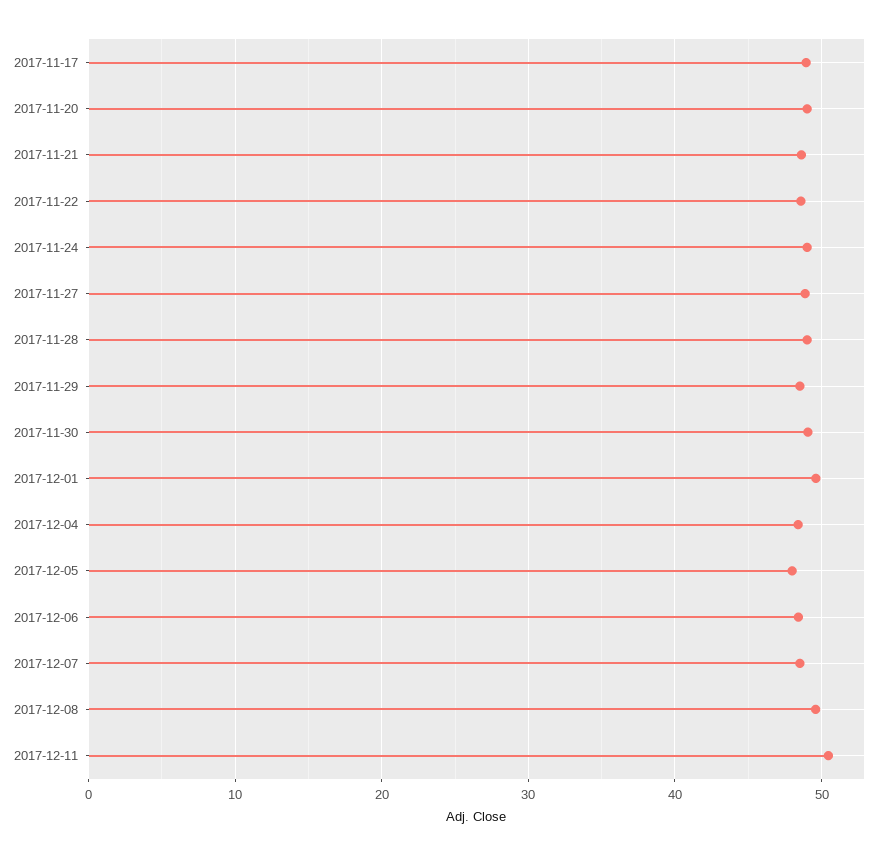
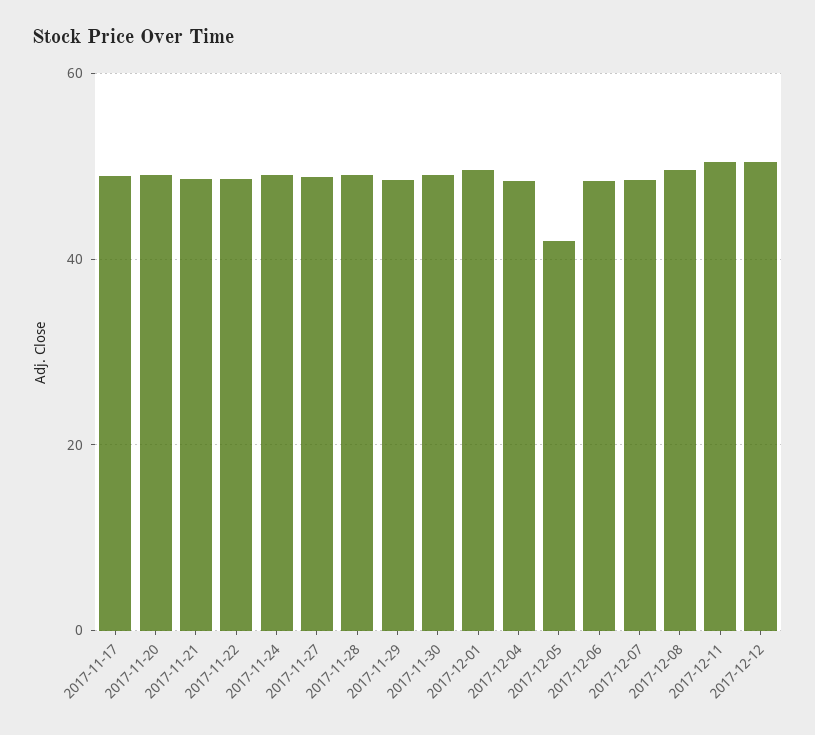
2017-12-05: 48 -> 42
2017-12-12: none -> 50

